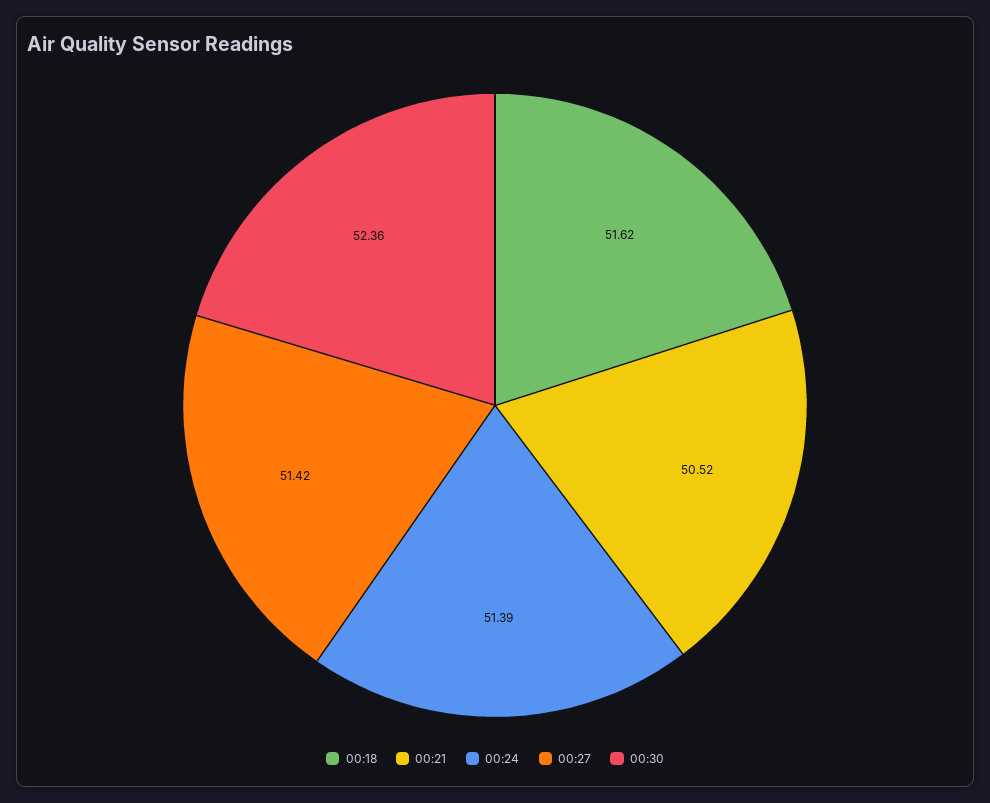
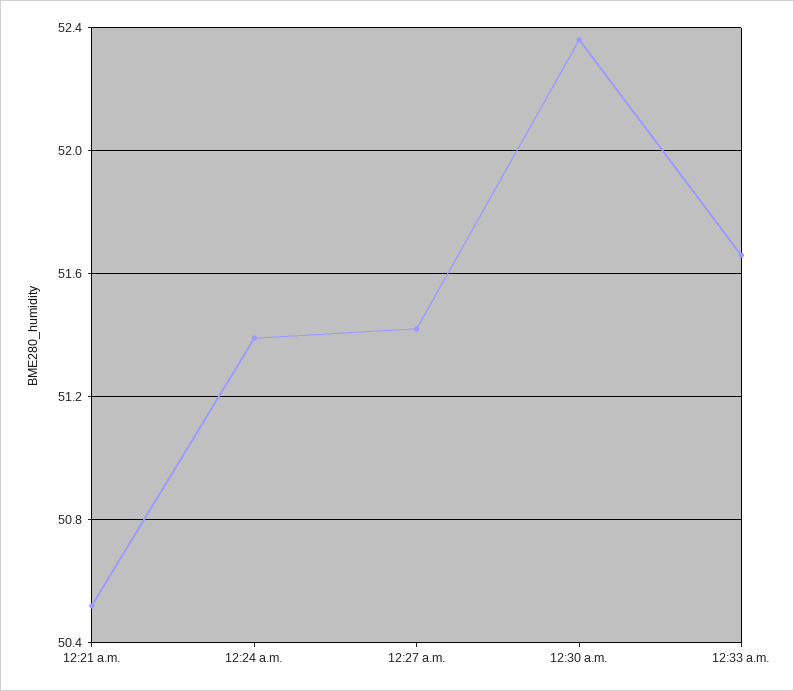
00:18: 51.62 -> none
12:33 a.m.: none -> 51.65

